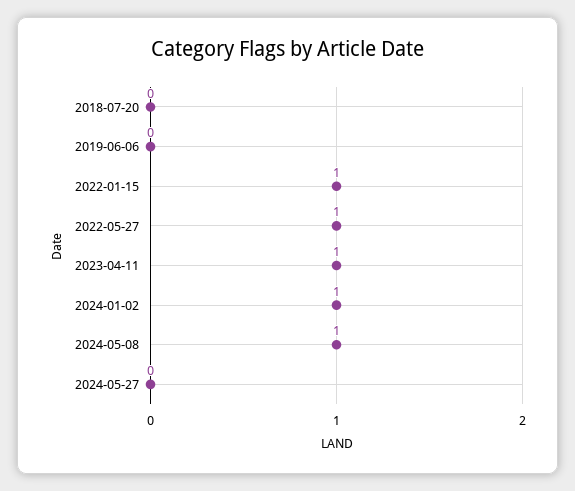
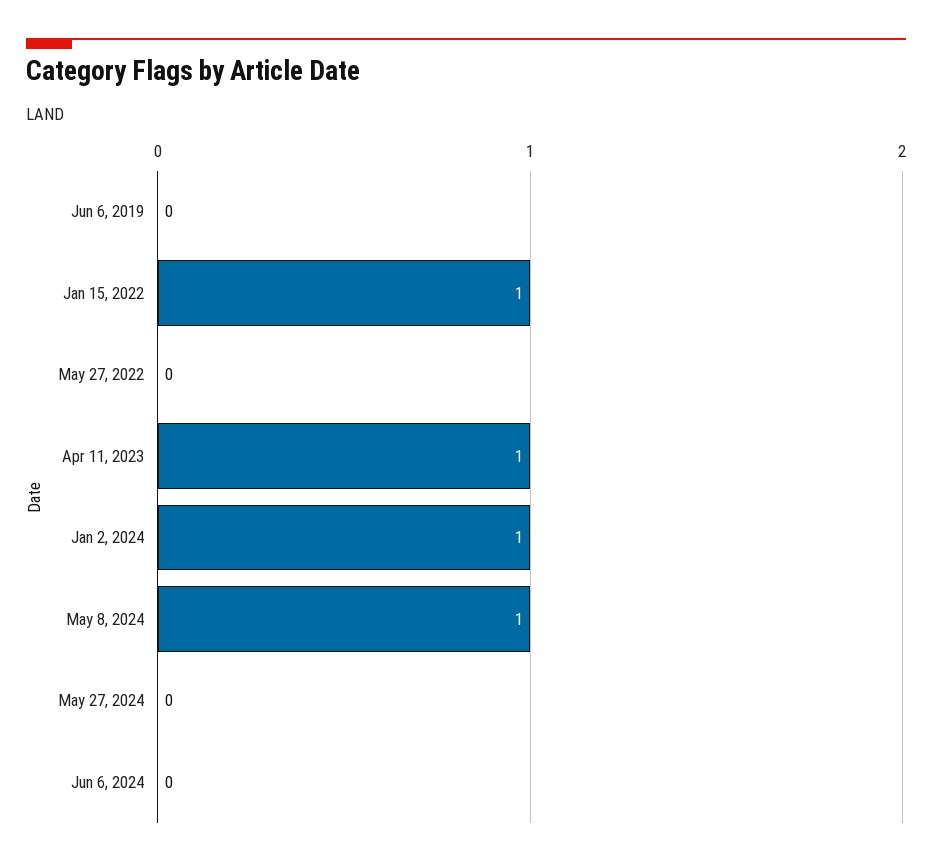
2018-07-20: 0 -> none
2022-05-27: 1 -> 0
Jun 6, 2024: none -> 0

